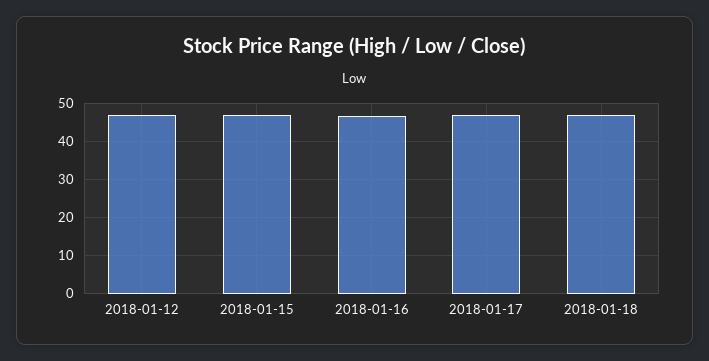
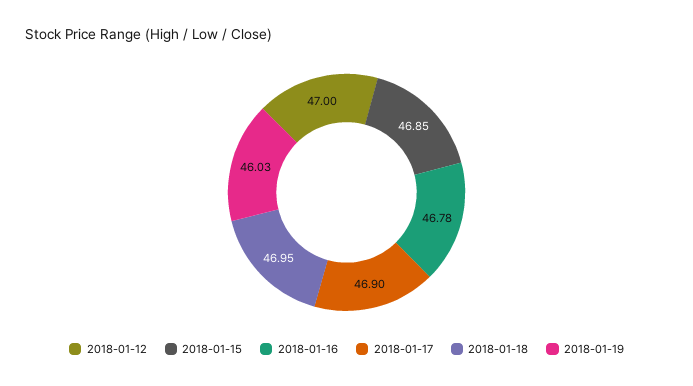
2018-01-19: none -> 46.03

